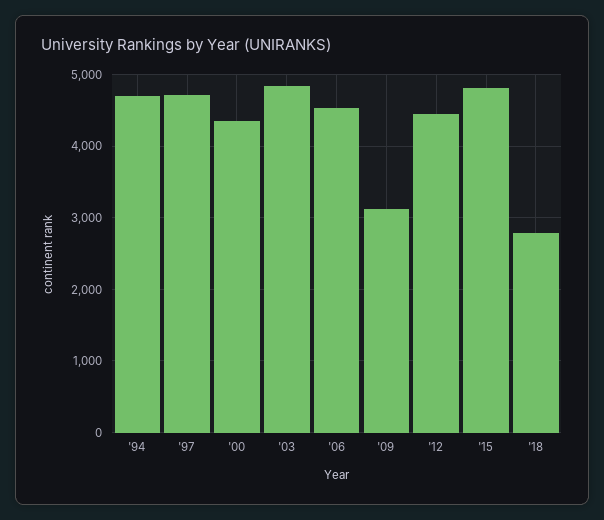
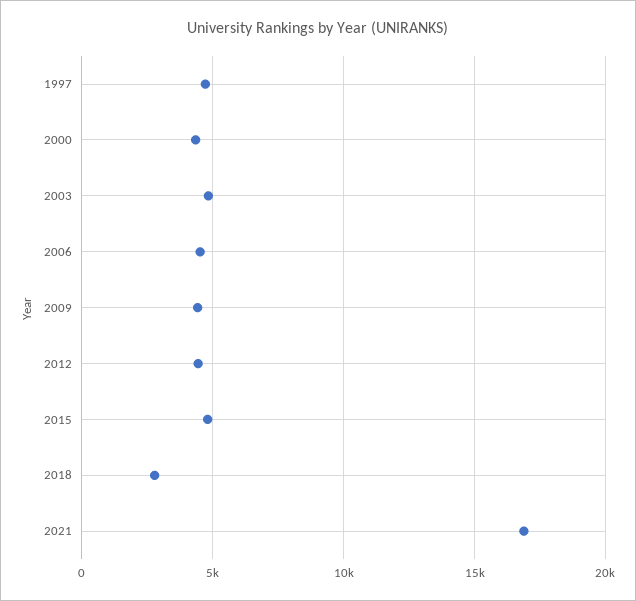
'94: 4700 -> none
'09: 3100 -> 4500
2021: none -> 17000

